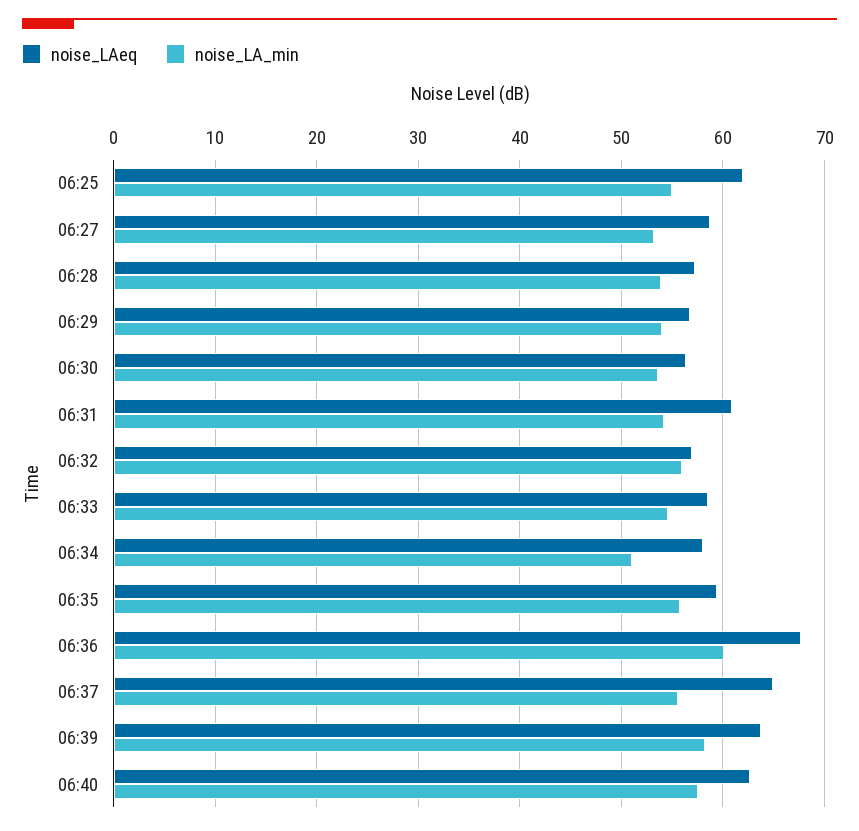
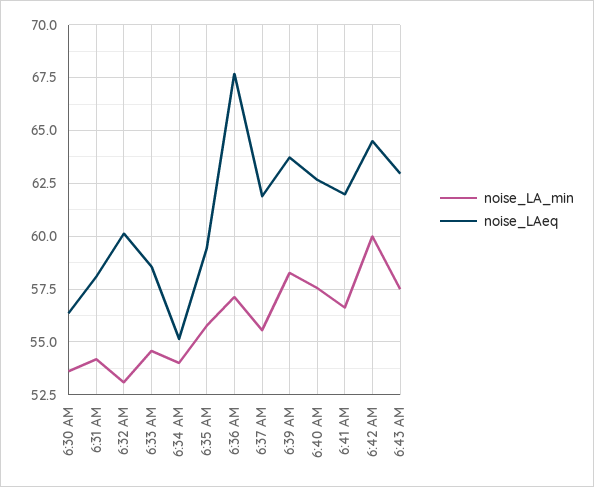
noise_LAeq, 06:25: 62 -> none
noise_LA_min, 06:25: 55 -> none
noise_LAeq, 06:27: 59 -> none
noise_LA_min, 06:27: 53 -> none
noise_LAeq, 06:28: 57 -> none
noise_LA_min, 06:28: 54 -> none
noise_LAeq, 06:29: 57 -> none
noise_LA_min, 06:29: 54 -> none
noise_LAeq, 06:31: 61 -> 58
noise_LAeq, 06:32: 57 -> 60
noise_LA_min, 06:32: 56 -> 53
noise_LAeq, 06:34: 58 -> 55
noise_LA_min, 06:34: 51 -> 54
noise_LA_min, 06:36: 60 -> 57
noise_LAeq, 06:37: 65 -> 62
noise_LA_min, 6:41 AM: none -> 56.5
noise_LAeq, 6:41 AM: none -> 62
noise_LA_min, 6:42 AM: none -> 60
noise_LAeq, 6:42 AM: none -> 64.5
noise_LA_min, 6:43 AM: none -> 57.5
noise_LAeq, 6:43 AM: none -> 63

